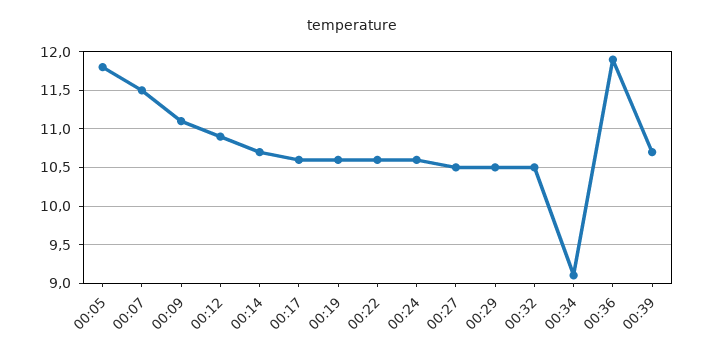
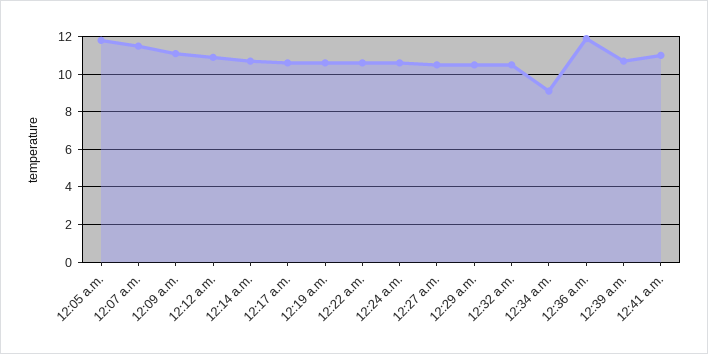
12:41 a.m.: none -> 11

